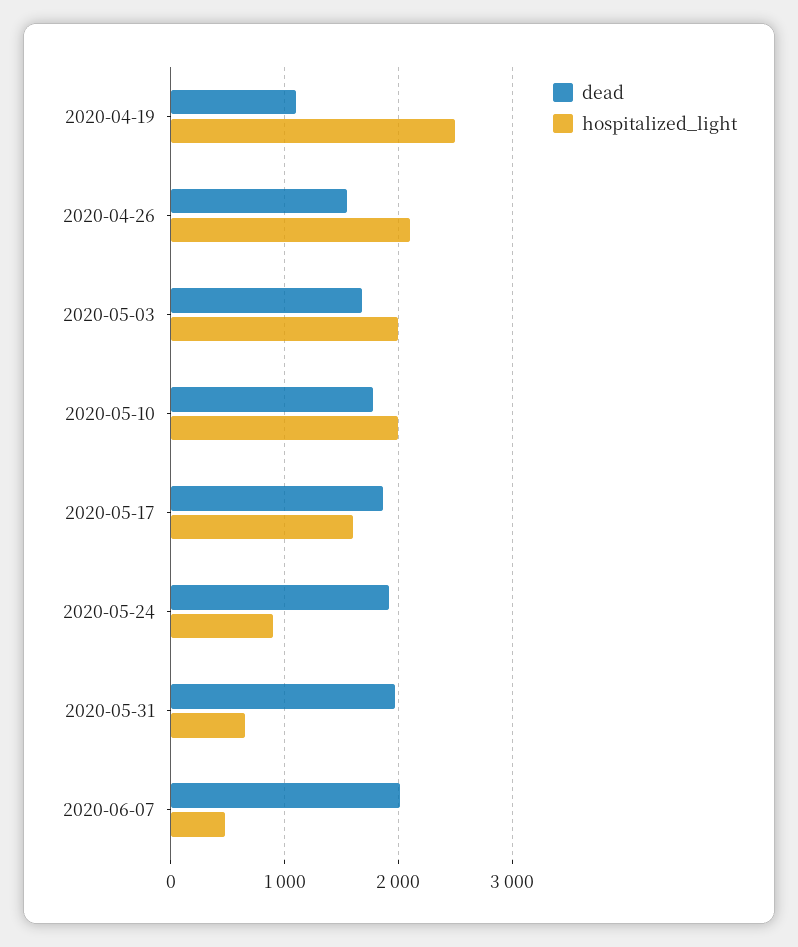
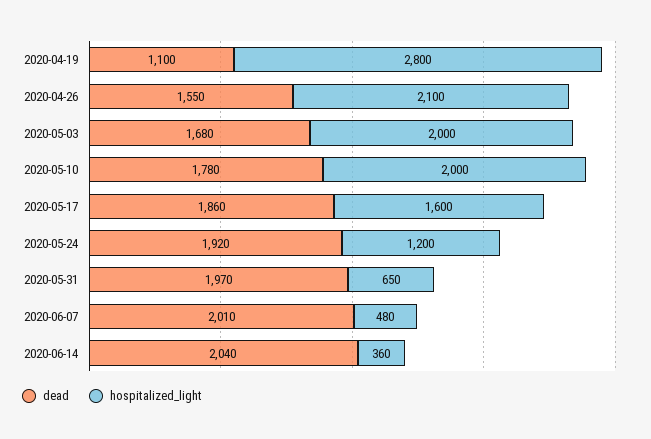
hospitalized_light, 2020-04-19: 2500 -> 2800
hospitalized_light, 2020-05-24: 900 -> 1200
dead, 2020-06-14: none -> 2040
hospitalized_light, 2020-06-14: none -> 360

